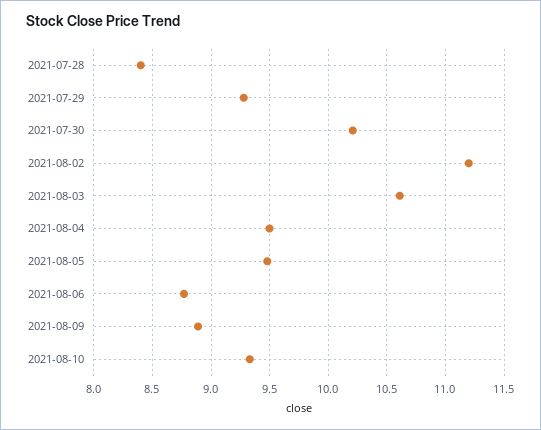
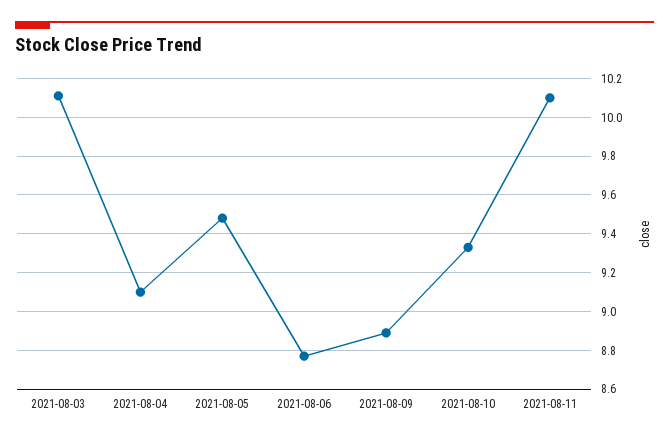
2021-07-28: 8.4 -> none
2021-07-29: 9.3 -> none
2021-07-30: 10.2 -> none
2021-08-02: 11.2 -> none
2021-08-03: 10.6 -> 10.1
2021-08-04: 9.5 -> 9.1
2021-08-11: none -> 10.1

